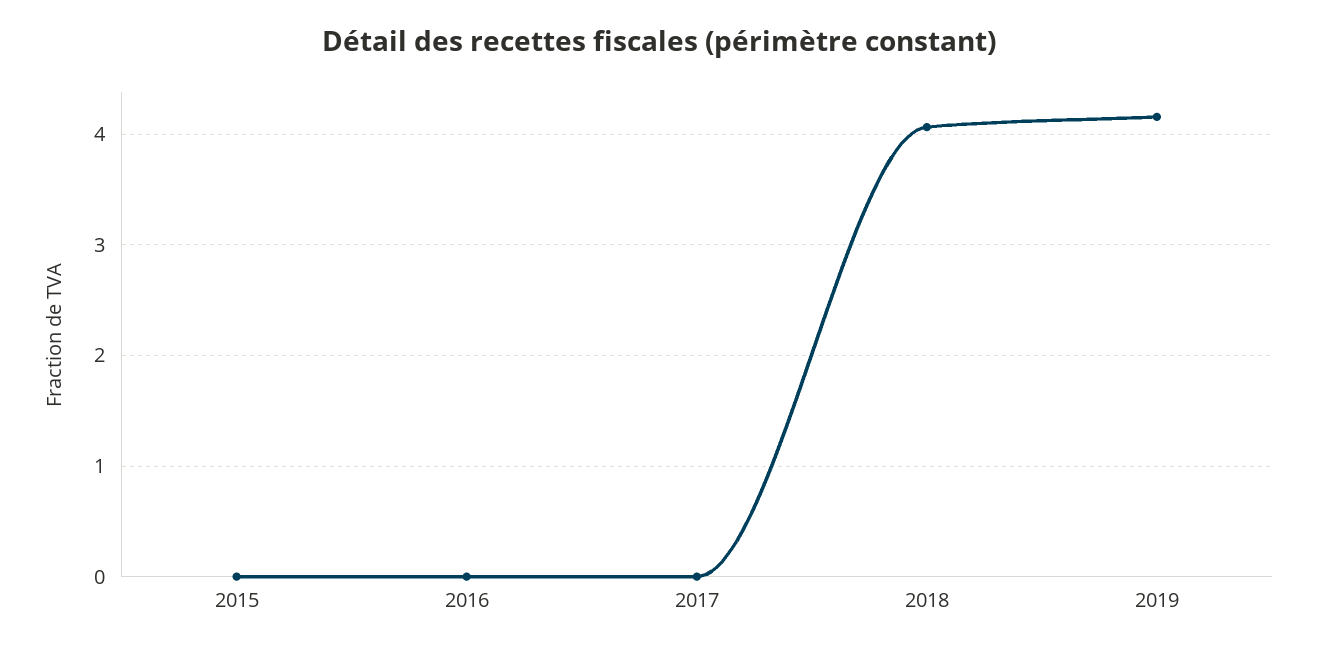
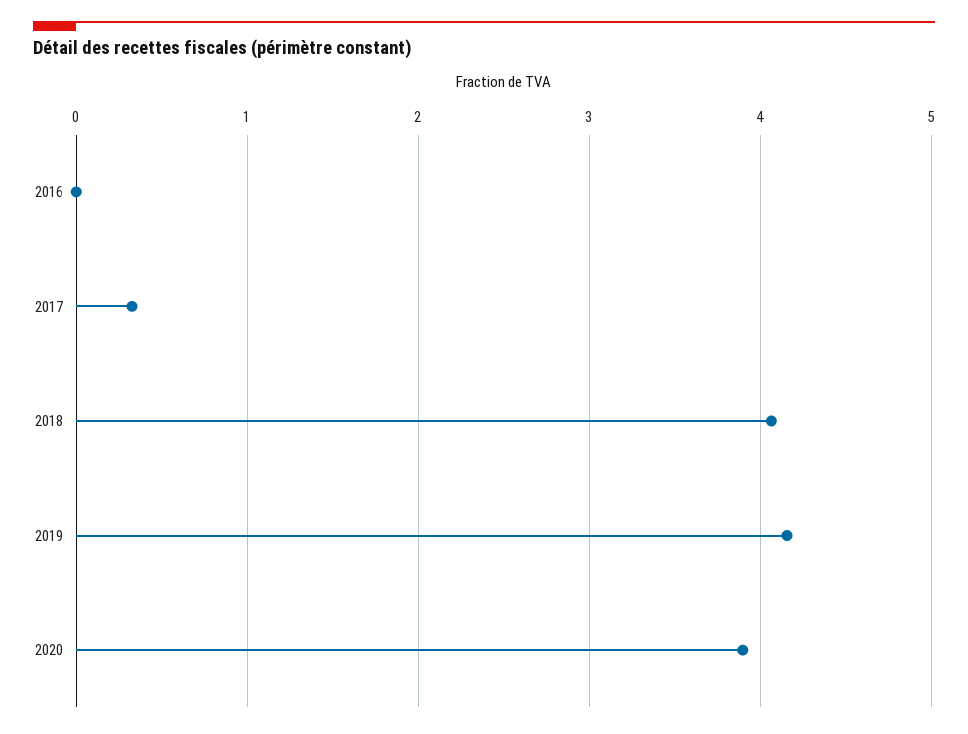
2015: 0 -> none
2017: 0 -> 0.3
2020: none -> 3.9

